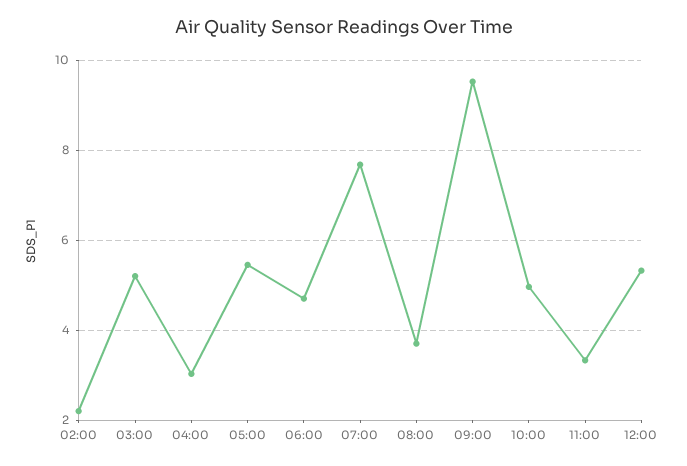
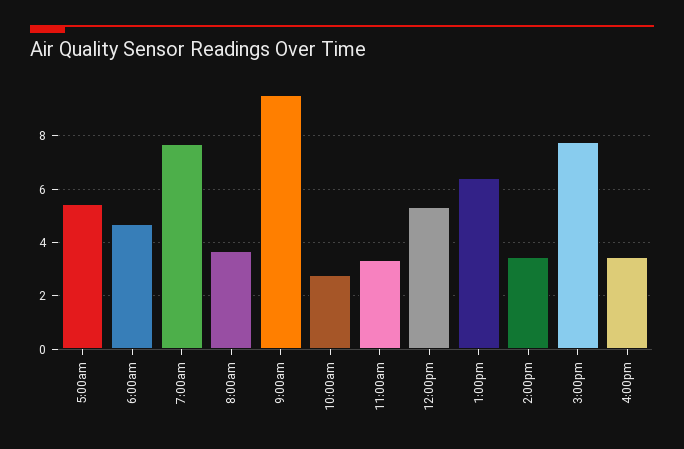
02:00: 2.2 -> none
03:00: 5.2 -> none
04:00: 3 -> none
10:00: 5 -> 2.75
1:00pm: none -> 6.5
2:00pm: none -> 3.5
3:00pm: none -> 7.75
4:00pm: none -> 3.5

